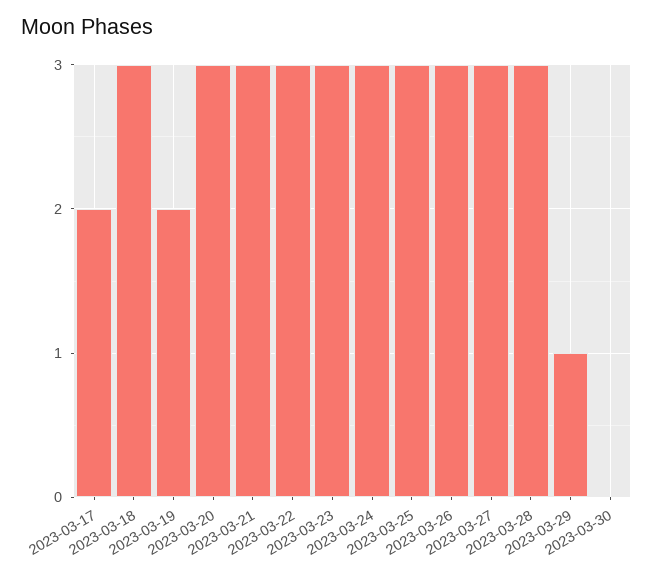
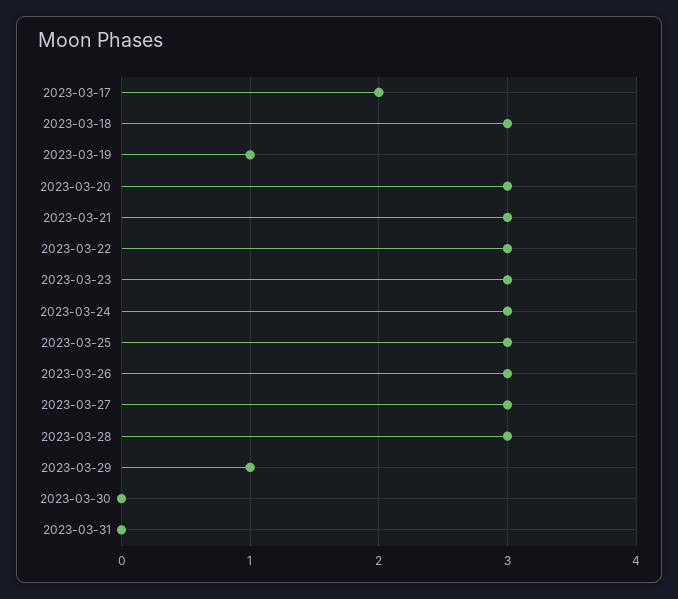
2023-03-19: 2 -> 1
2023-03-31: none -> 0

